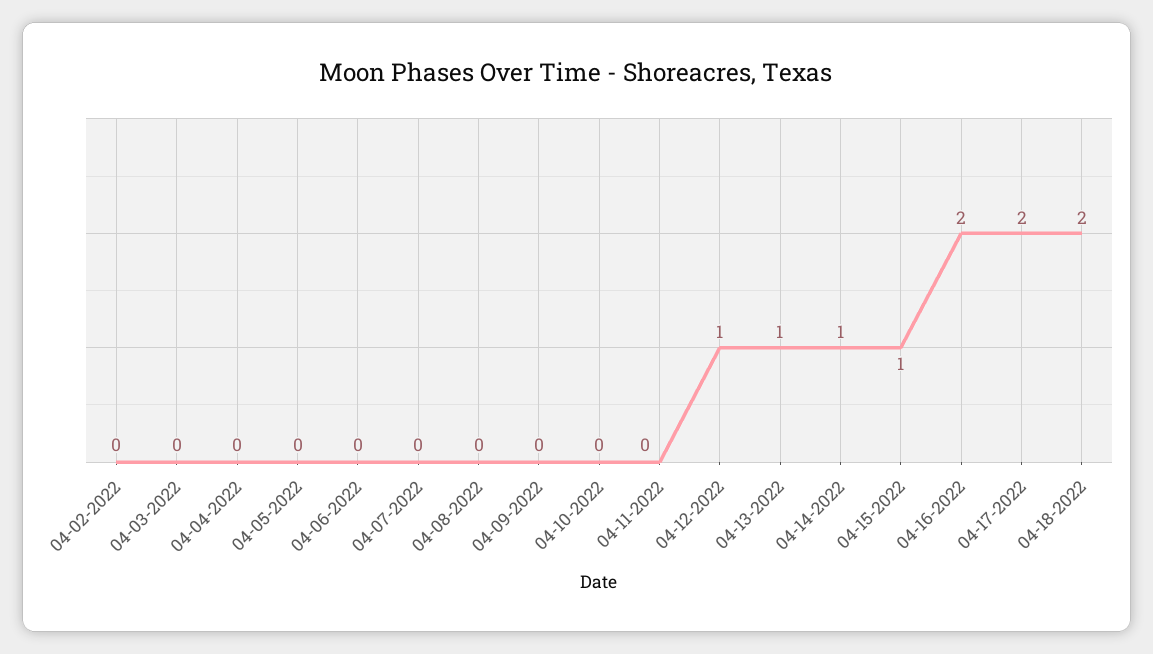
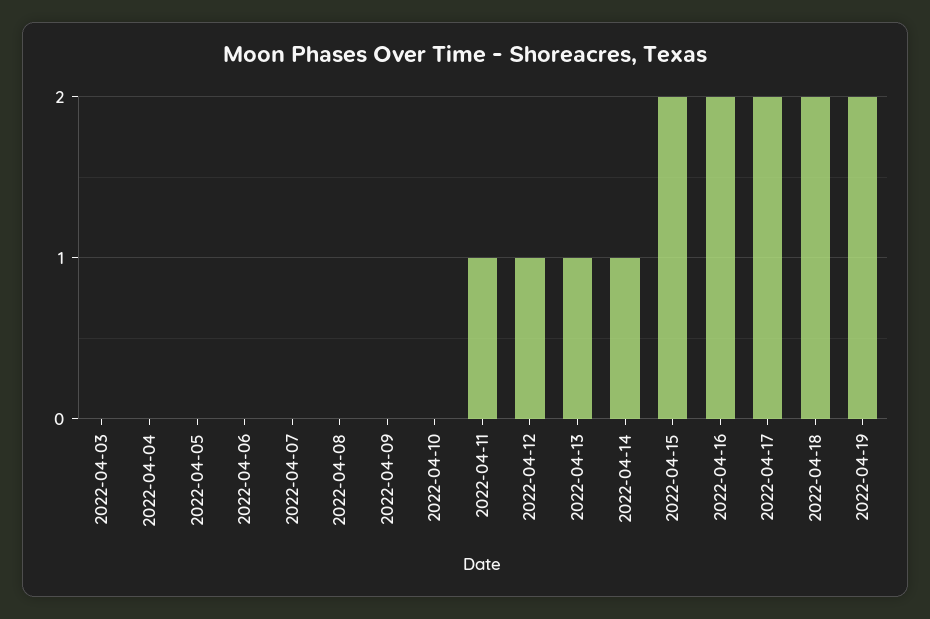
04-02-2022: 0 -> none
04-11-2022: 0 -> 1
04-15-2022: 1 -> 2
2022-04-19: none -> 2

